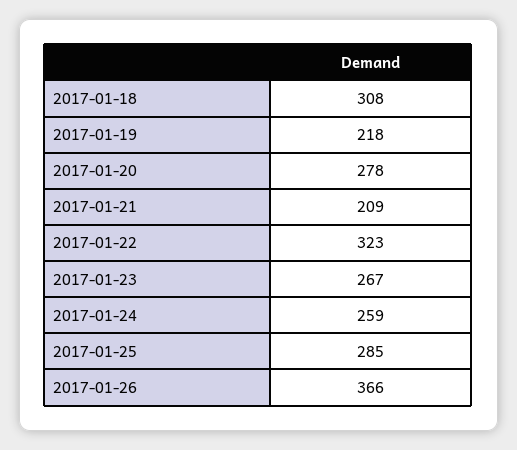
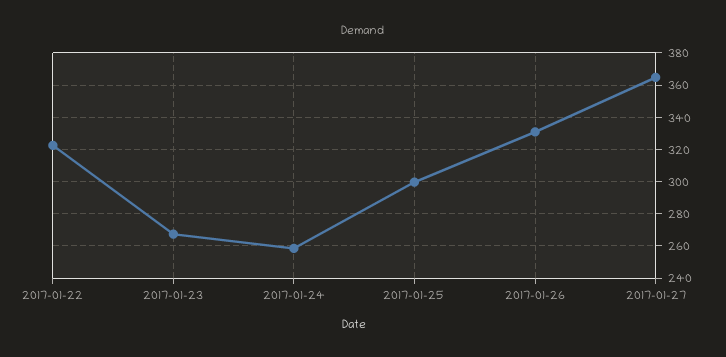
2017-01-18: 308 -> none
2017-01-19: 218 -> none
2017-01-20: 278 -> none
2017-01-21: 209 -> none
2017-01-25: 285 -> 300
2017-01-26: 366 -> 330
2017-01-27: none -> 365

